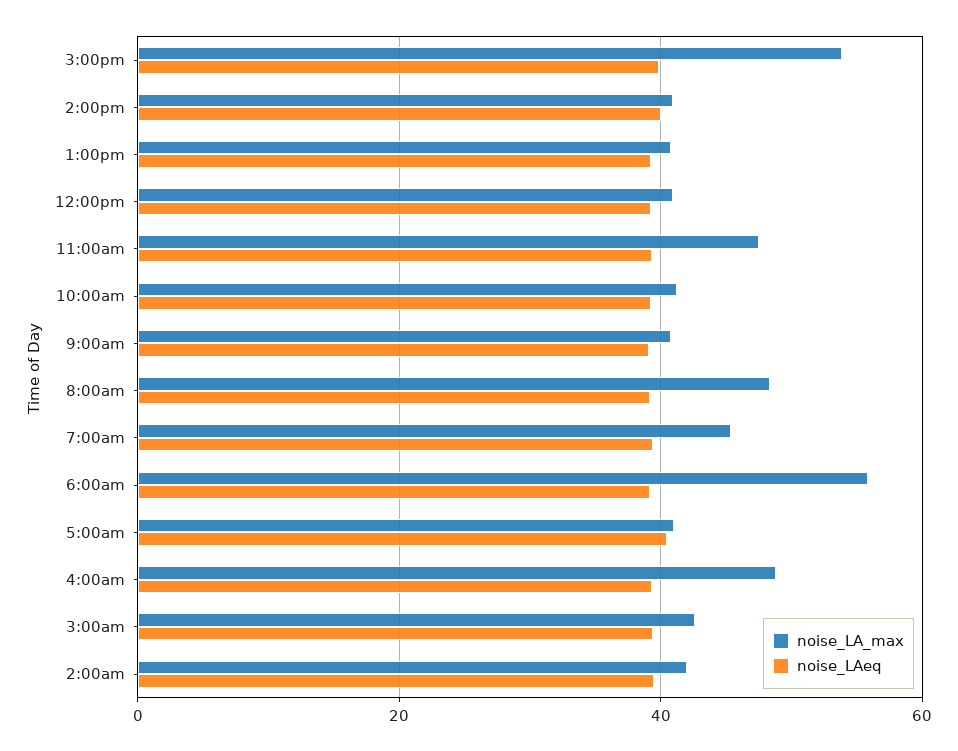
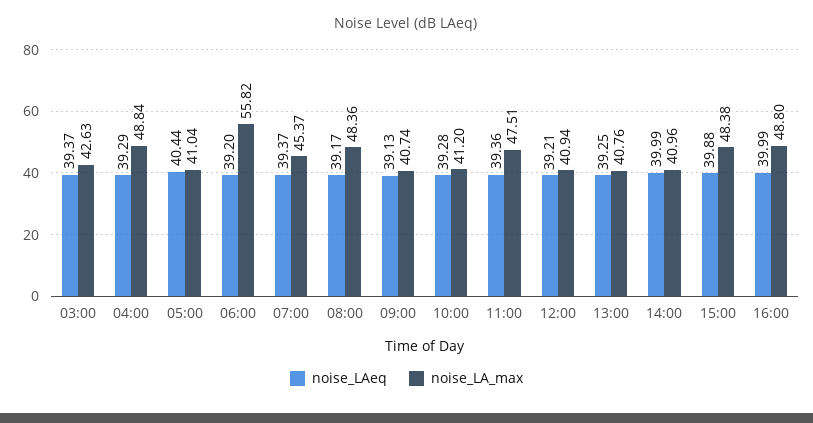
noise_LA_max, 3:00pm: 54 -> 48.38
noise_LA_max, 2:00am: 42 -> none
noise_LAeq, 2:00am: 40 -> none
noise_LAeq, 16:00: none -> 39.99
noise_LA_max, 16:00: none -> 48.8

